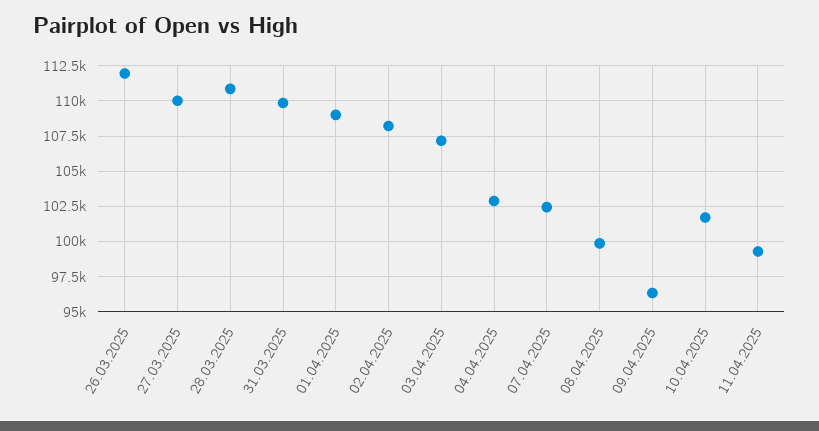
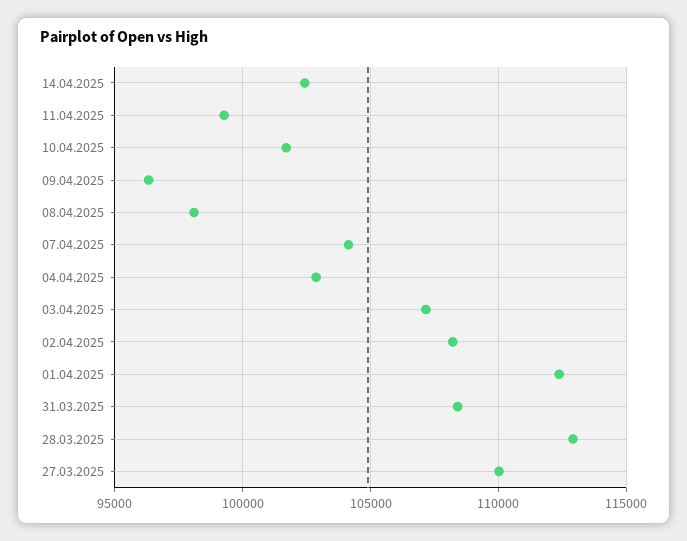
26.03.2025: 112000 -> none
28.03.2025: 111000 -> 113000
31.03.2025: 110000 -> 108500
01.04.2025: 109000 -> 112500
07.04.2025: 102500 -> 104000
08.04.2025: 100000 -> 98000
14.04.2025: none -> 102500

